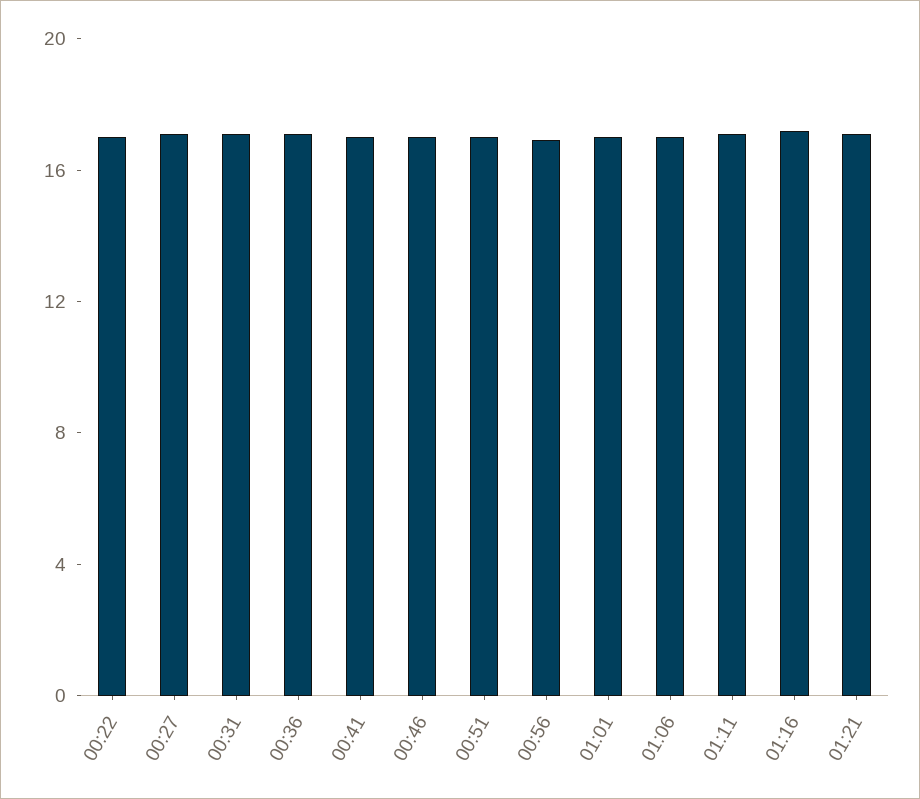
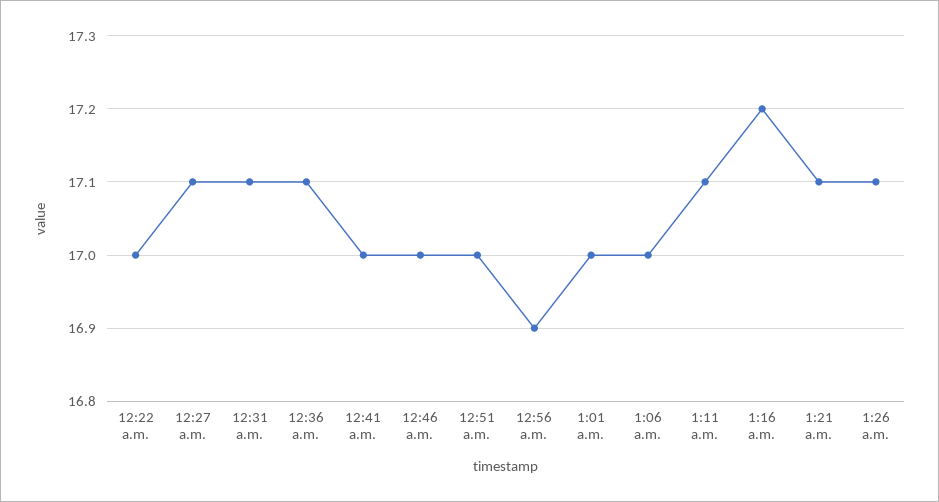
1:26 a.m.: none -> 17.1

